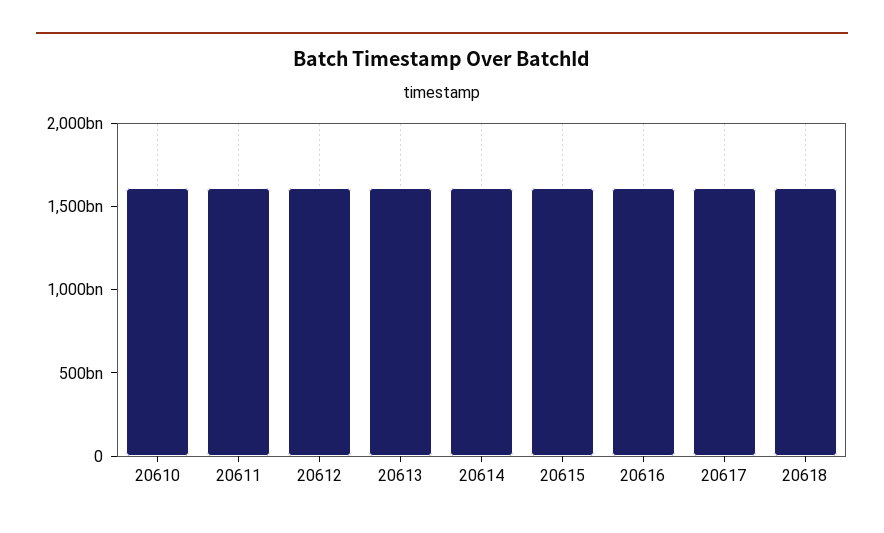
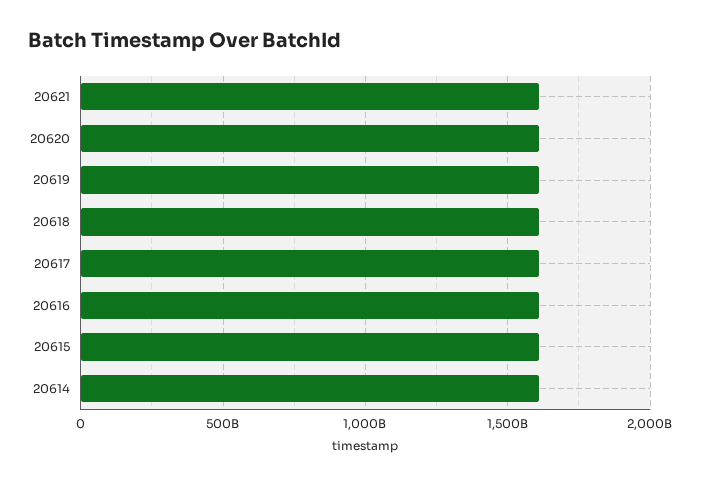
20610: 1600000000000 -> none
20611: 1600000000000 -> none
20612: 1600000000000 -> none
20613: 1600000000000 -> none
20621: none -> 1600000000000
20620: none -> 1600000000000
20619: none -> 1600000000000

